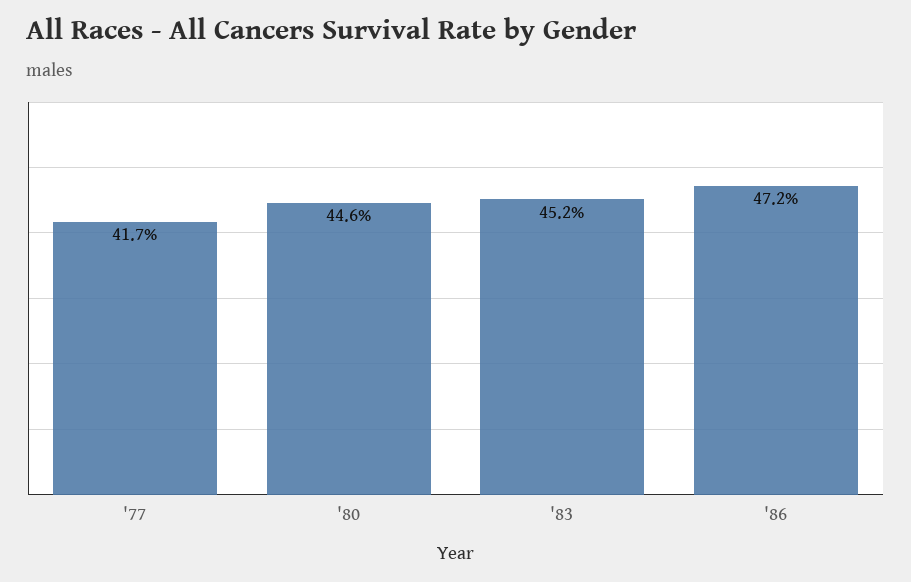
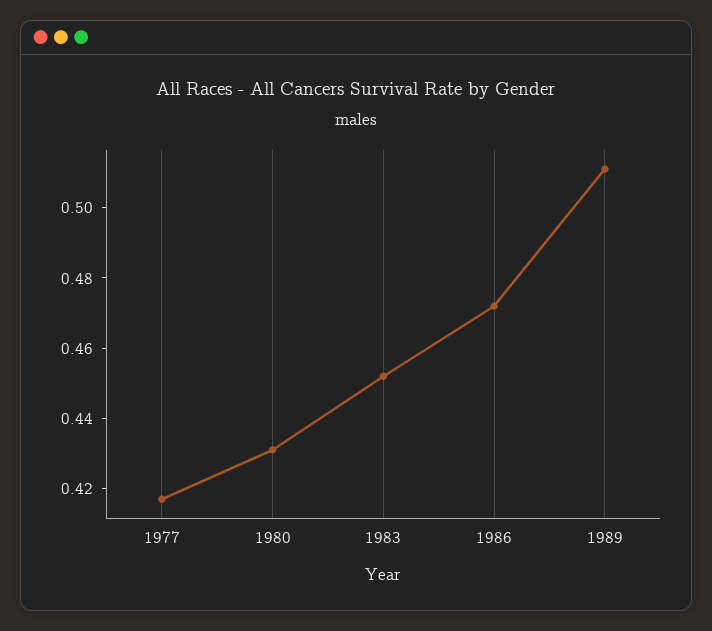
'80: 0.446 -> 0.43
1989: none -> 0.51

